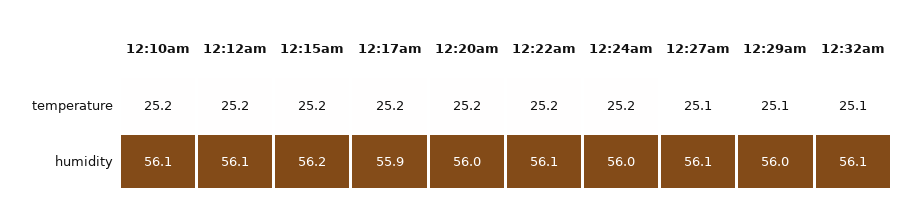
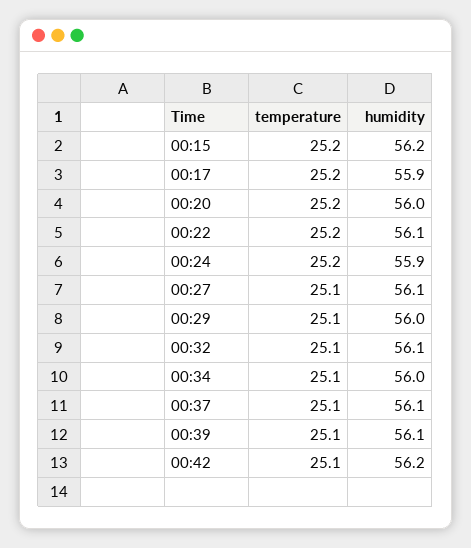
12:10am, temperature: 25.2 -> none
12:12am, temperature: 25.2 -> none
12:10am, humidity: 56.1 -> none
12:12am, humidity: 56.1 -> none
12:24am, humidity: 56 -> 55.9
00:34, temperature: none -> 25.1
00:34, humidity: none -> 56
00:37, temperature: none -> 25.1
00:37, humidity: none -> 56.1
00:39, temperature: none -> 25.1
00:39, humidity: none -> 56.1
00:42, temperature: none -> 25.1
00:42, humidity: none -> 56.2

